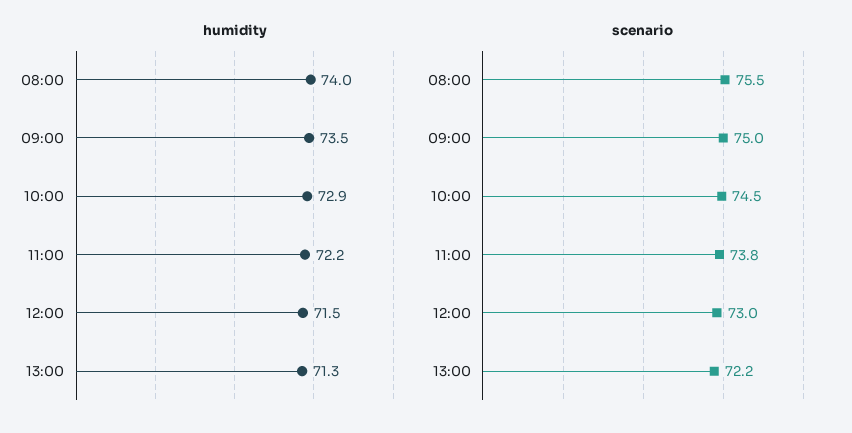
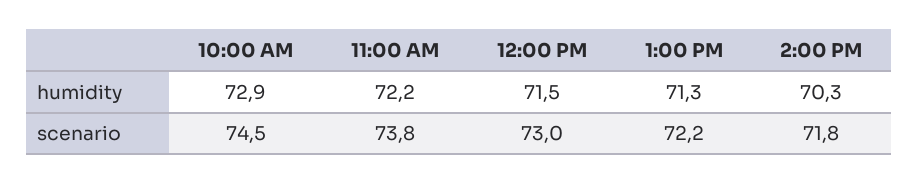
humidity, 08:00: 74 -> none
humidity, 09:00: 73.5 -> none
scenario, 08:00: 75.5 -> none
scenario, 09:00: 75 -> none
humidity, 2:00 PM: none -> 70.3
scenario, 2:00 PM: none -> 71.8

